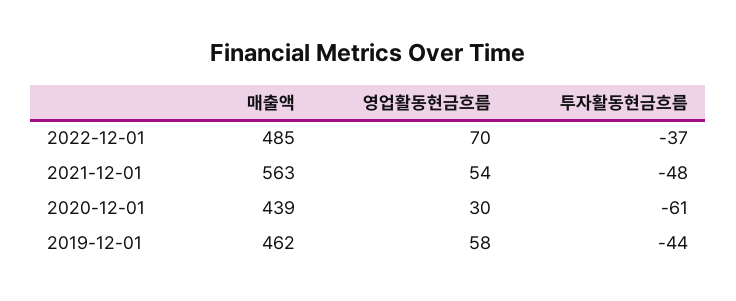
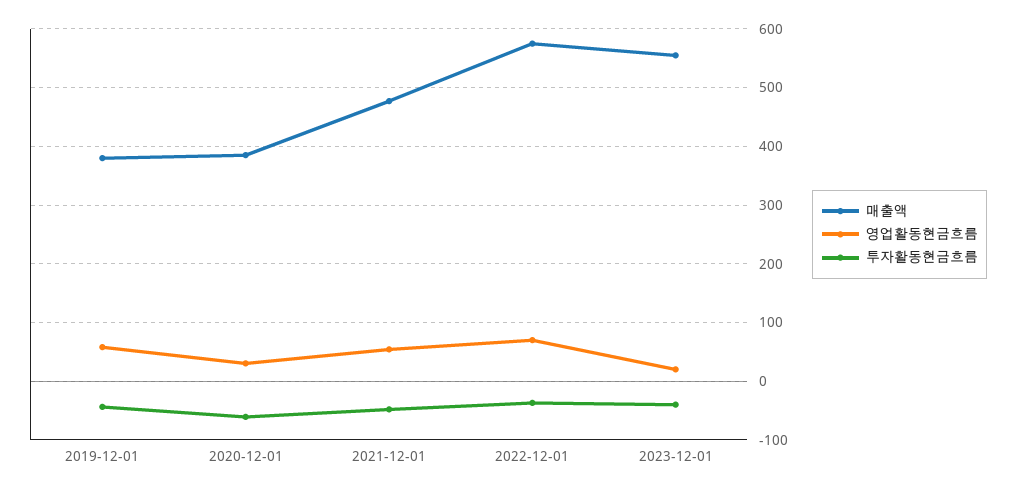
매출액, 2022-12-01: 485 -> 580
매출액, 2021-12-01: 563 -> 480
매출액, 2020-12-01: 439 -> 380
매출액, 2019-12-01: 462 -> 380
매출액, 2023-12-01: none -> 560
영업활동현금흐름, 2023-12-01: none -> 20
투자활동현금흐름, 2023-12-01: none -> -40

